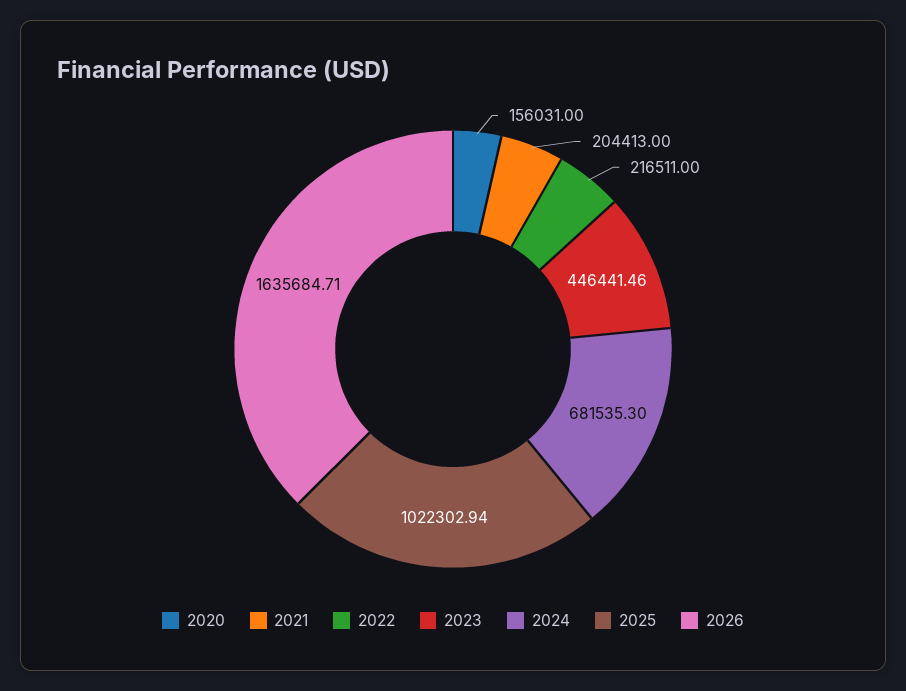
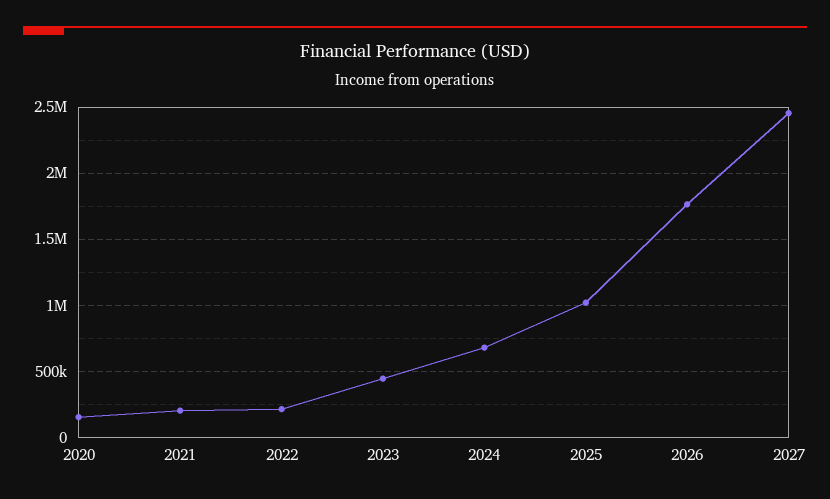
2026: 1635684.71 -> 1750000
2027: none -> 2450000

